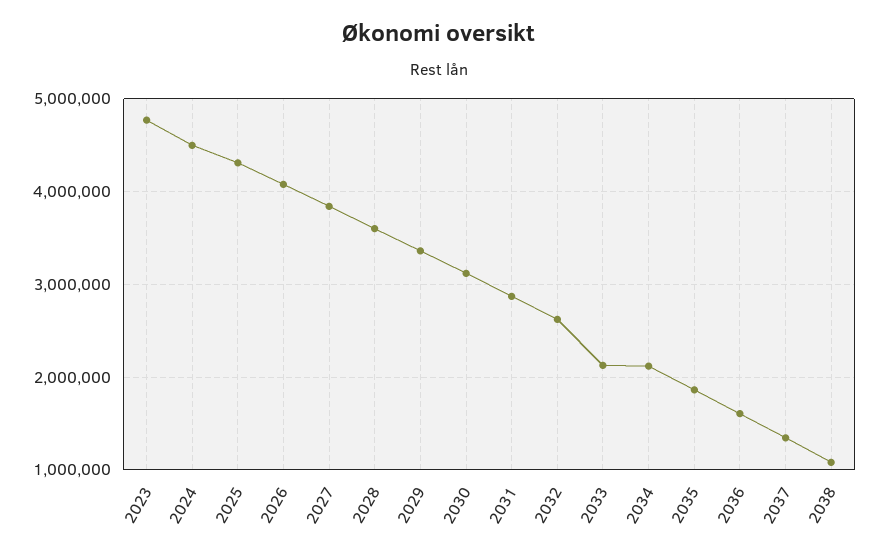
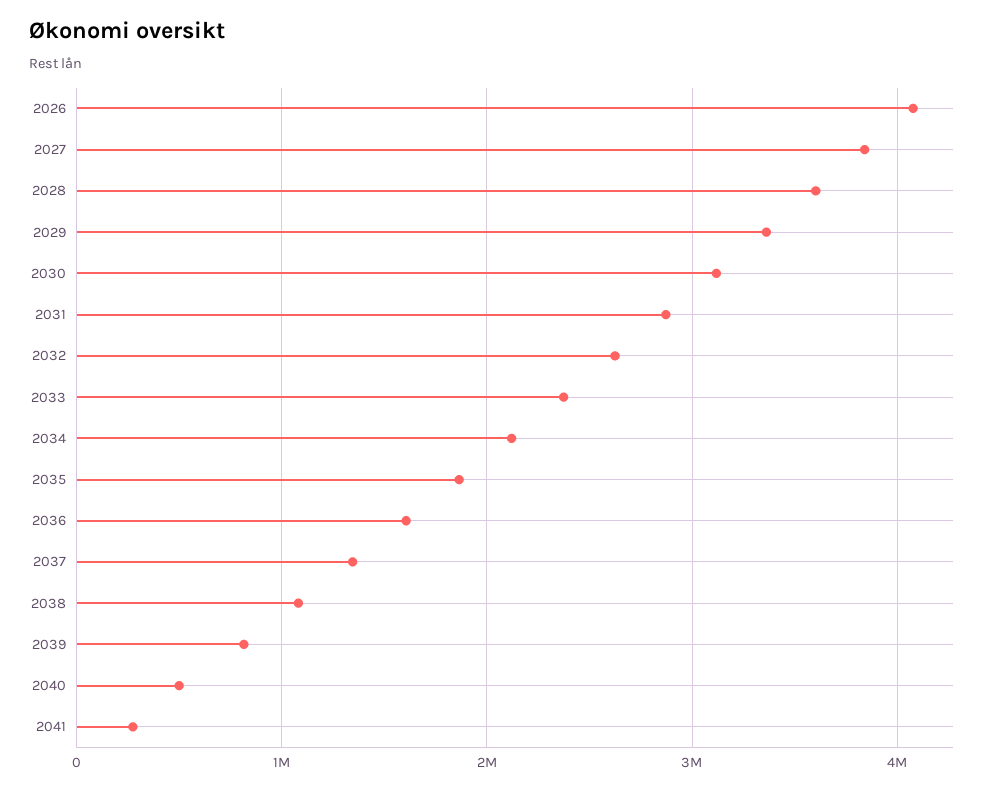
2023: 4800000 -> none
2024: 4500000 -> none
2025: 4300000 -> none
2033: 2100000 -> 2400000
2039: none -> 800000
2040: none -> 500000
2041: none -> 300000

